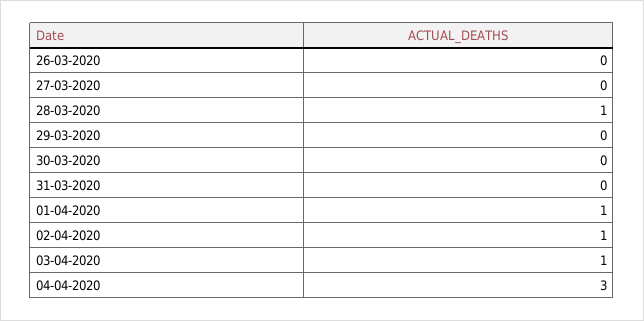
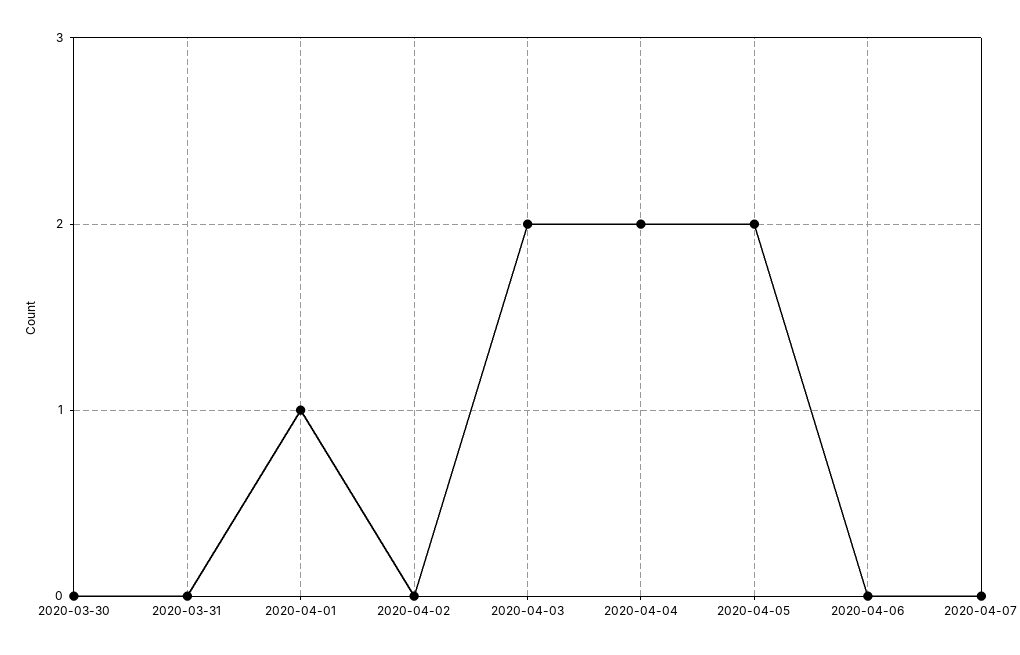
26-03-2020: 0 -> none
27-03-2020: 0 -> none
28-03-2020: 1 -> none
29-03-2020: 0 -> none
02-04-2020: 1 -> 0
03-04-2020: 1 -> 2
04-04-2020: 3 -> 2
2020-04-05: none -> 2
2020-04-06: none -> 0
2020-04-07: none -> 0

